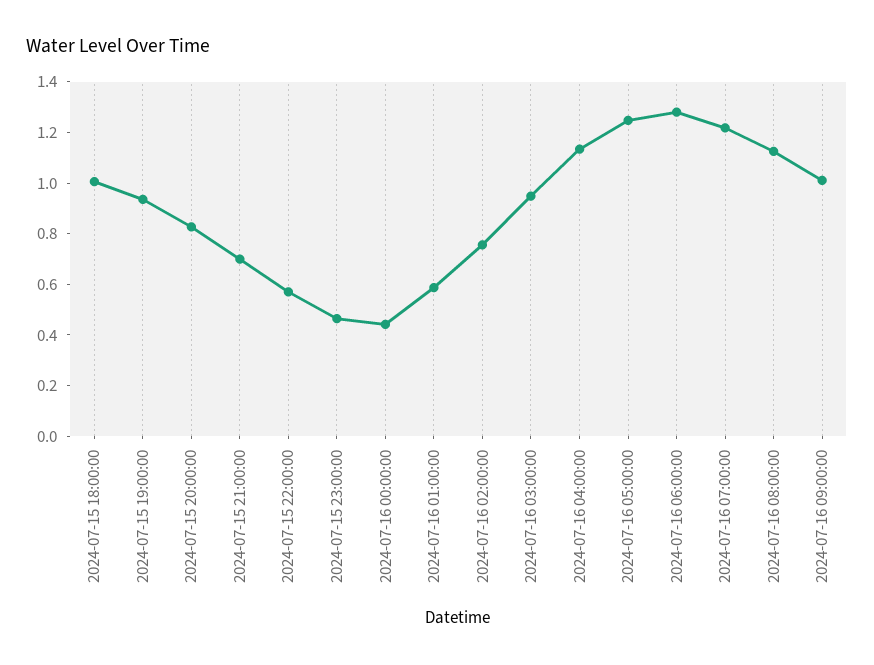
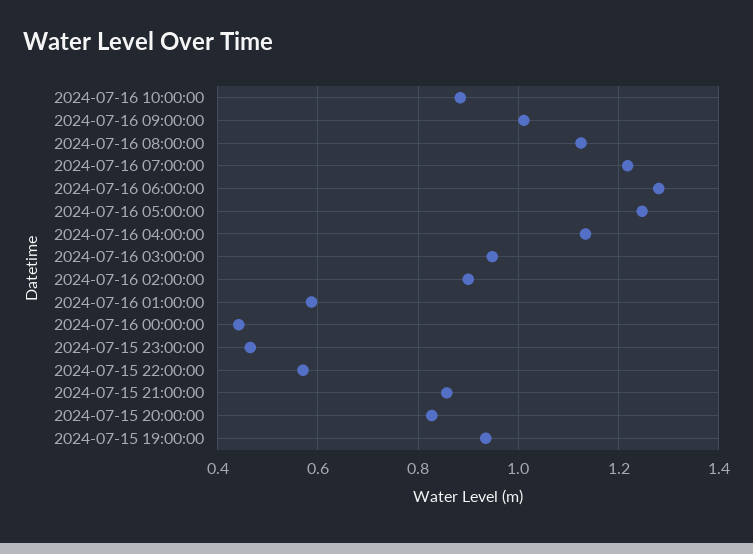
2024-07-15 18:00:00: 1 -> none
2024-07-15 21:00:00: 0.7 -> 0.86
2024-07-16 02:00:00: 0.75 -> 0.9
2024-07-16 10:00:00: none -> 0.88

